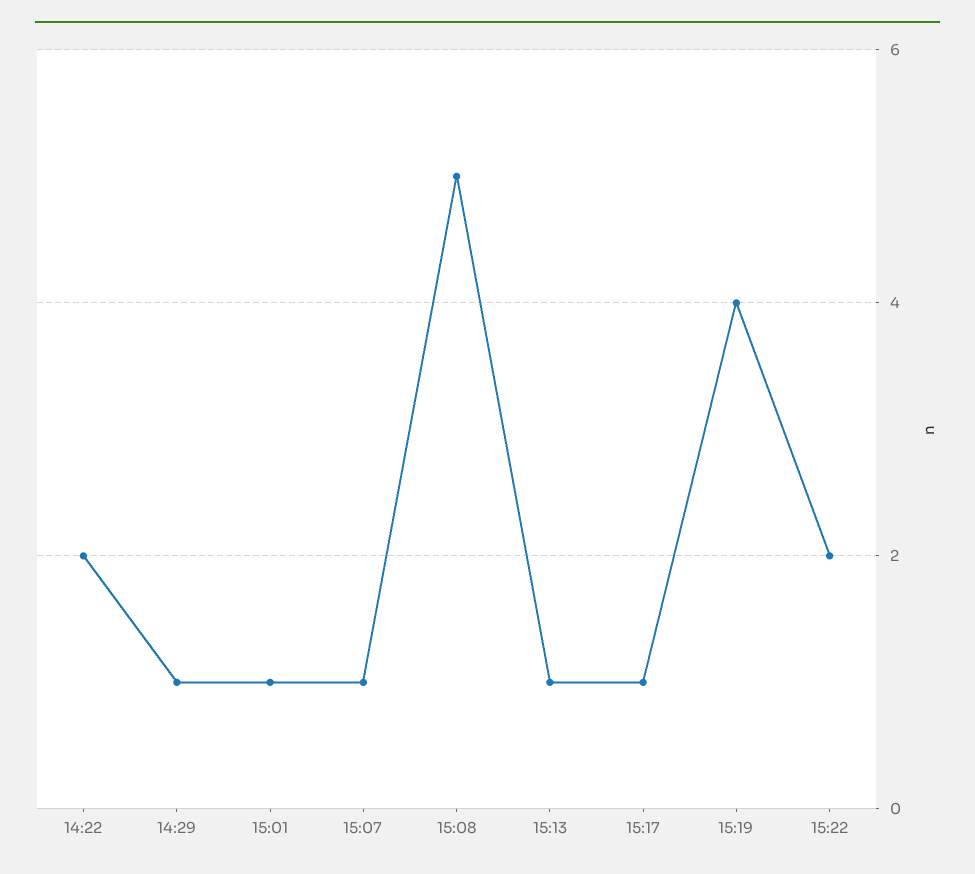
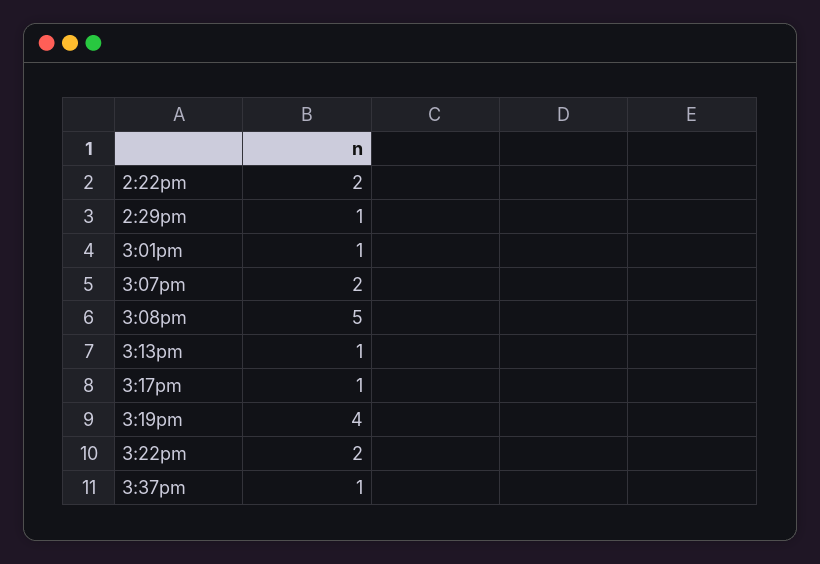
15:07: 1 -> 2
3:37pm: none -> 1

